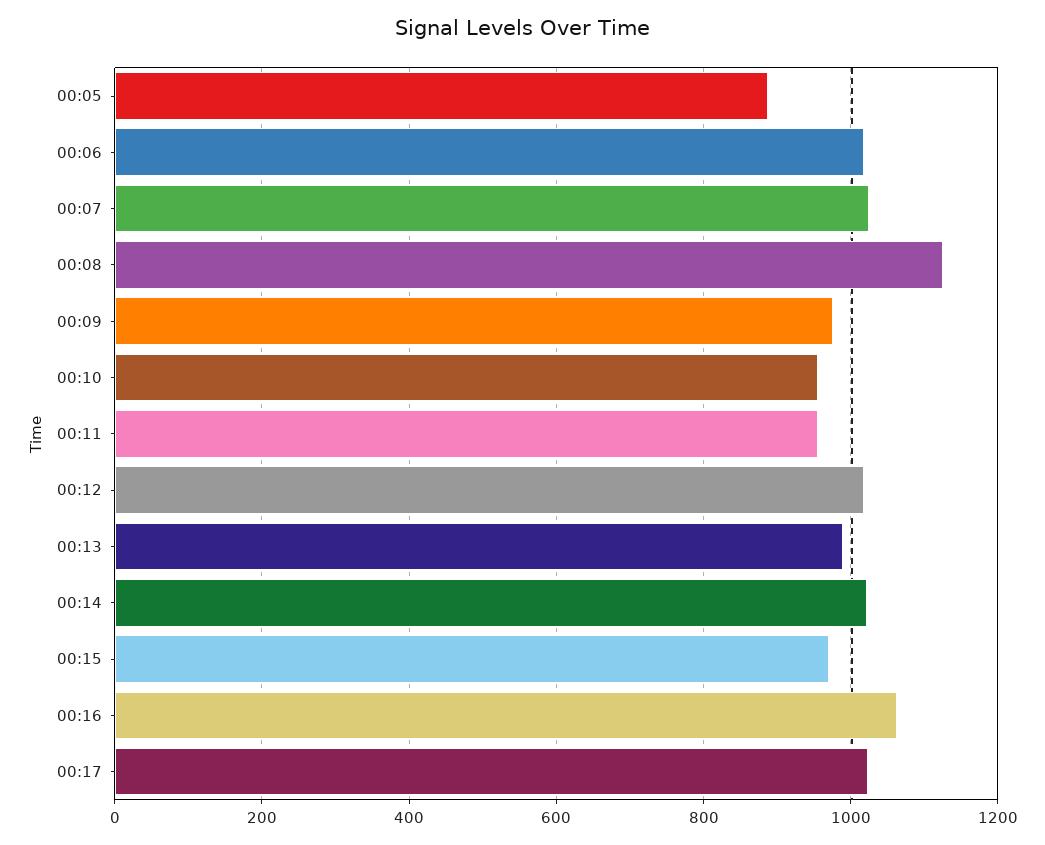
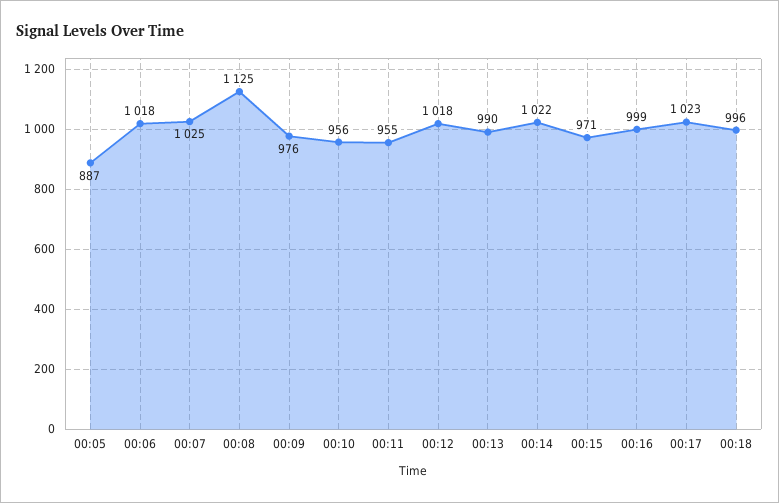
00:16: 1060 -> 999
00:18: none -> 996

